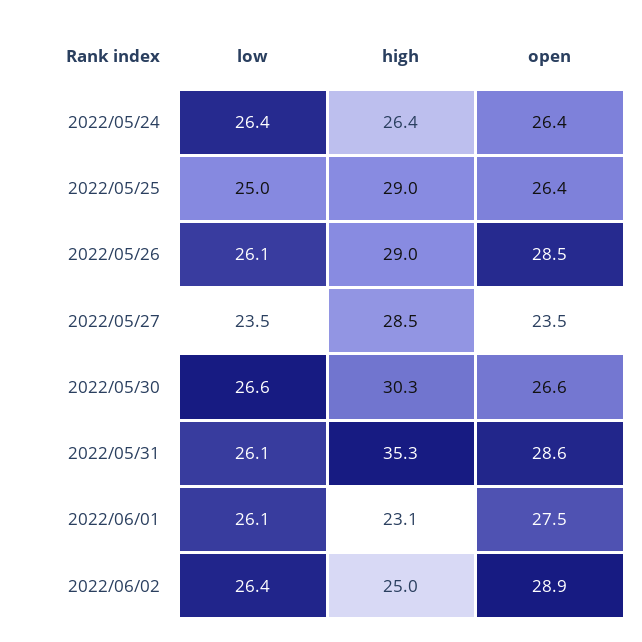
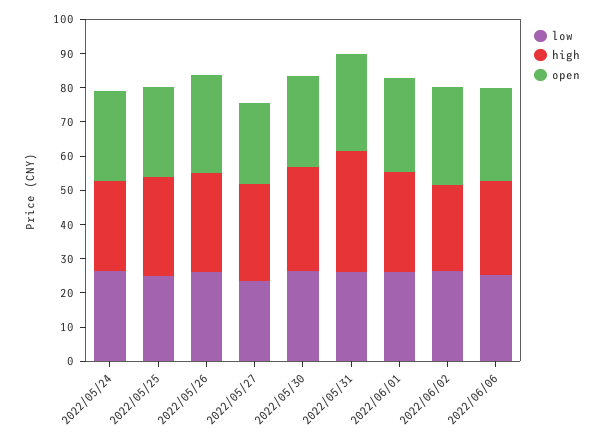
high, 2022/06/01: 23.1 -> 30
low, 2022/06/06: none -> 25
high, 2022/06/06: none -> 27.5
open, 2022/06/06: none -> 27.5

